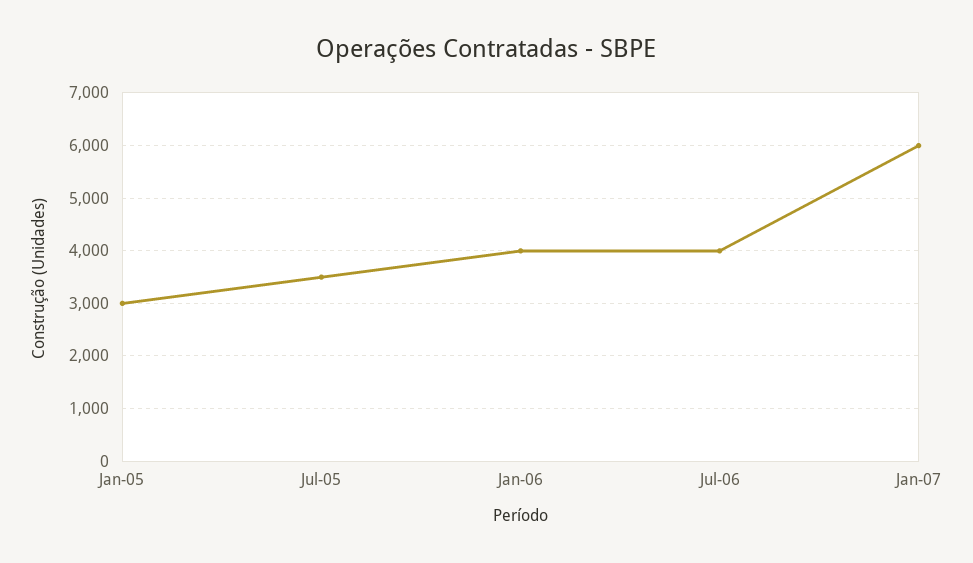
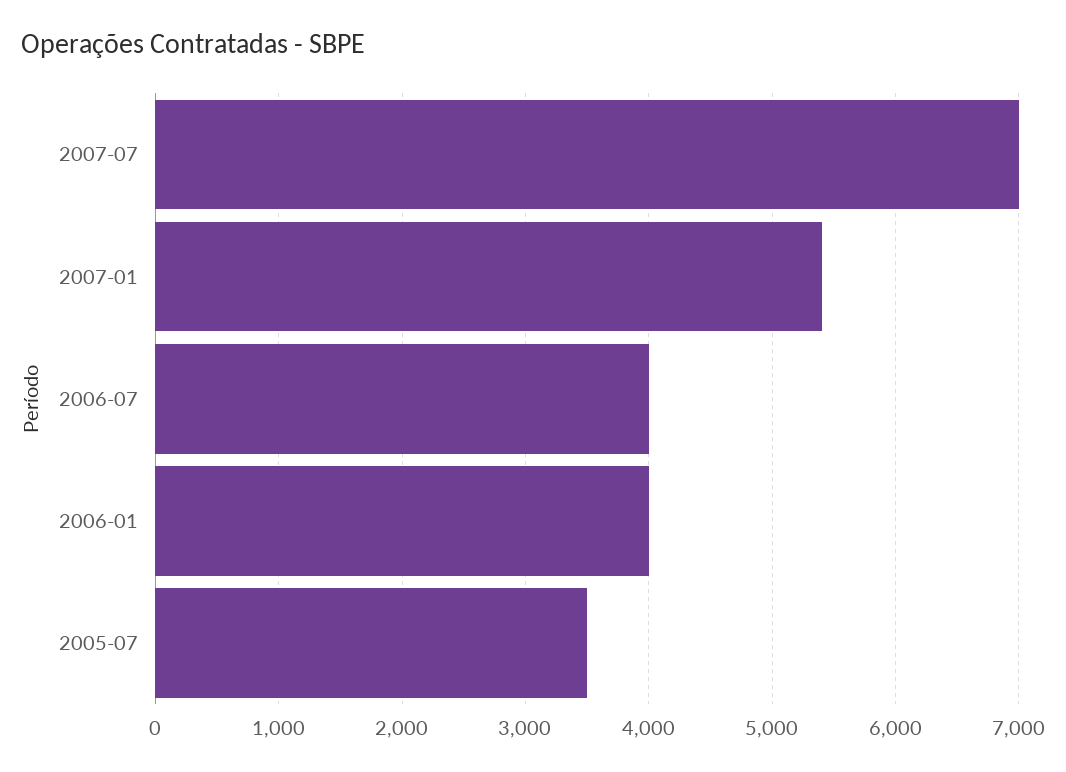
Jan-05: 3000 -> none
Jan-07: 6000 -> 5400
2007-07: none -> 7000

